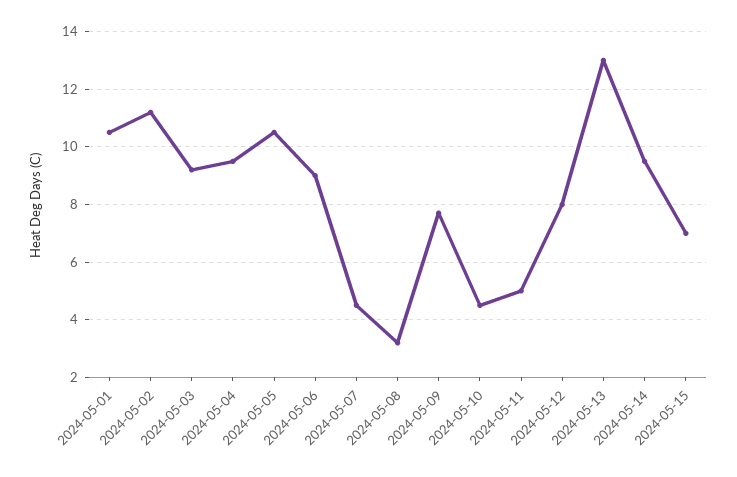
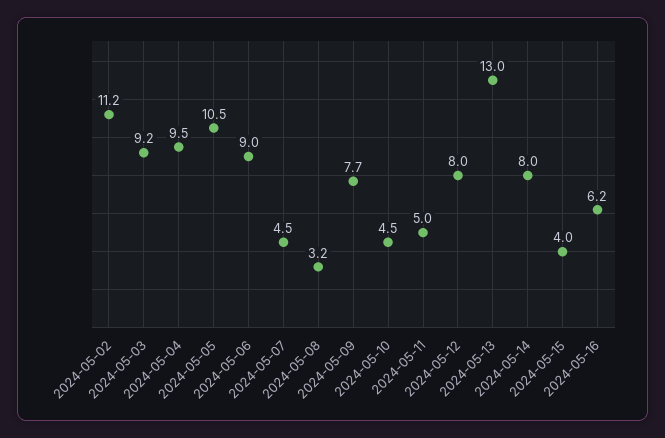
2024-05-01: 10.5 -> none
2024-05-14: 9.5 -> 8
2024-05-15: 7 -> 4
2024-05-16: none -> 6.2

